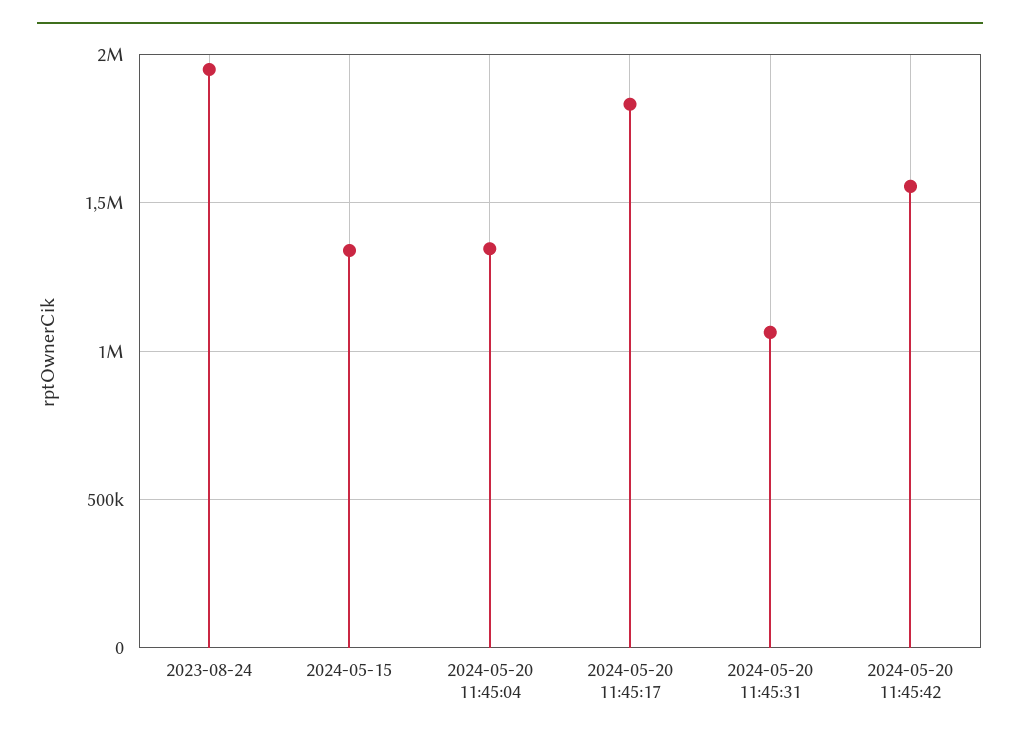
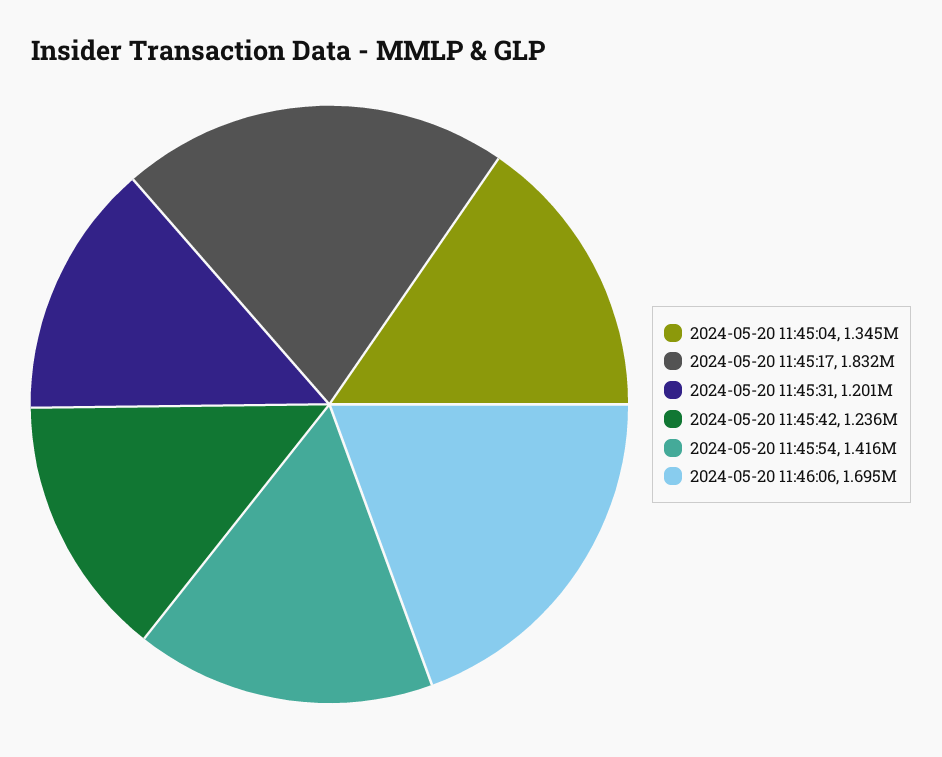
2023-08-24: 1950000 -> none
2024-05-15: 1350000 -> none
2024-05-20 11:45:31: 1050000 -> 1201000
2024-05-20 11:45:42: 1550000 -> 1236000
2024-05-20 11:45:54: none -> 1416000
2024-05-20 11:46:06: none -> 1695000

